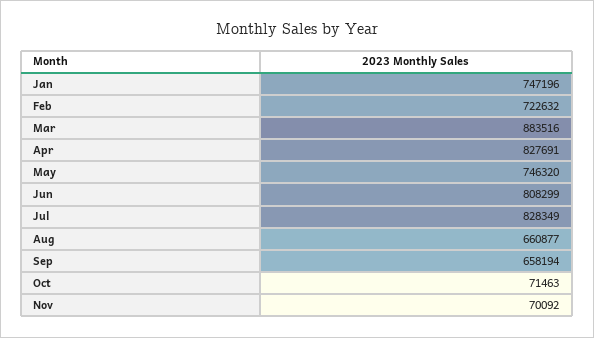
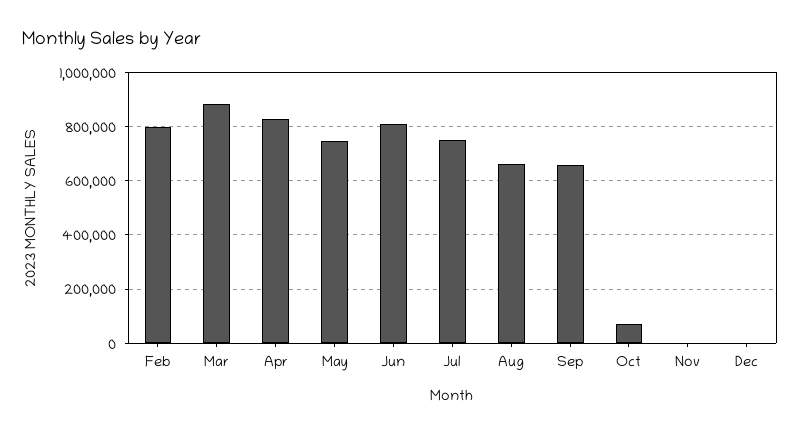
Jan: 747196 -> none
Feb: 722632 -> 800000
Jul: 828349 -> 750000
Nov: 70092 -> 0
Dec: none -> 0

